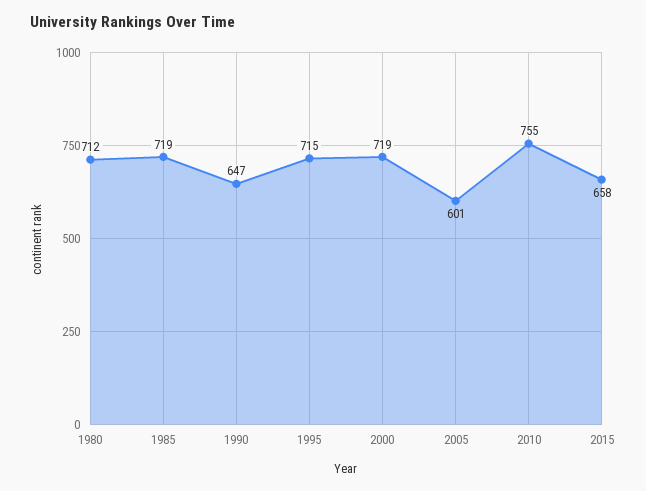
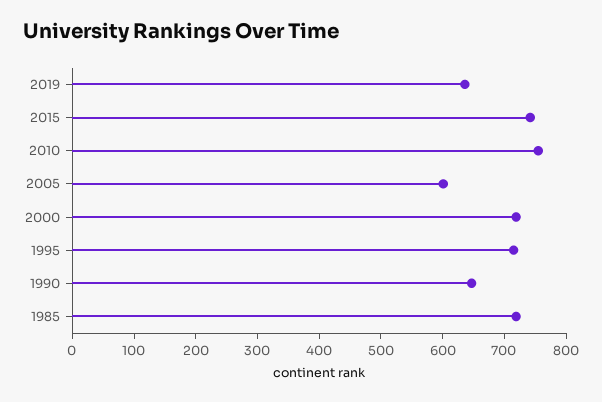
1980: 712 -> none
2015: 658 -> 740
2019: none -> 640

